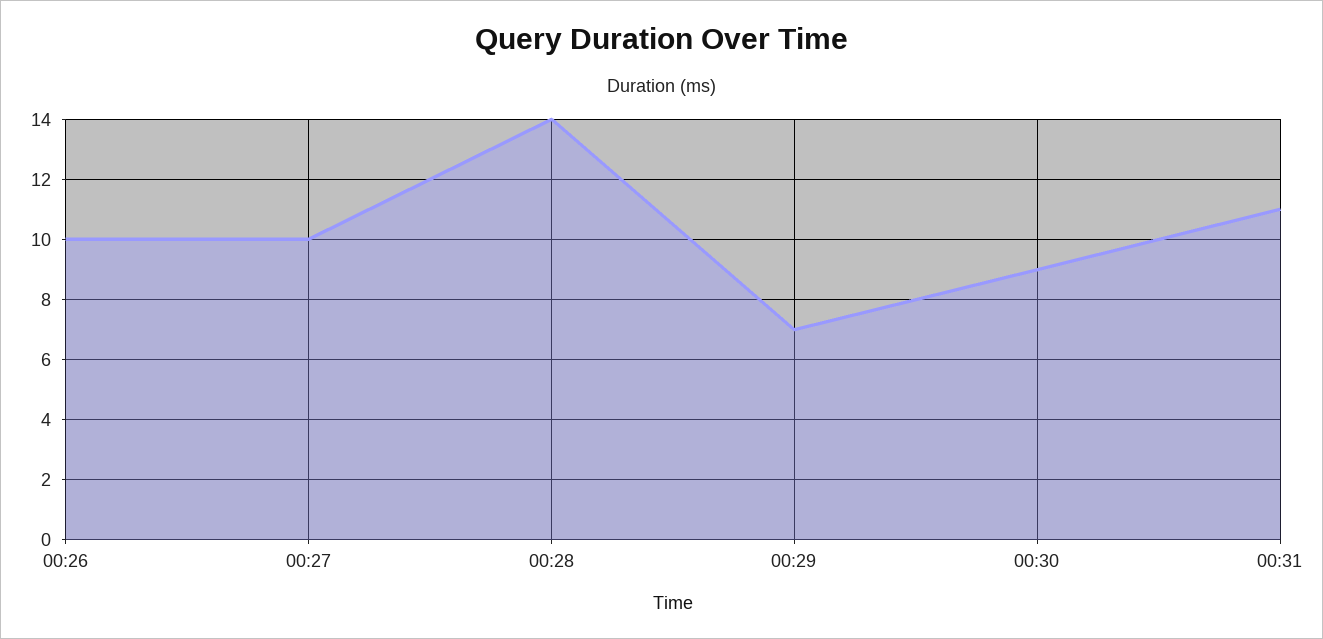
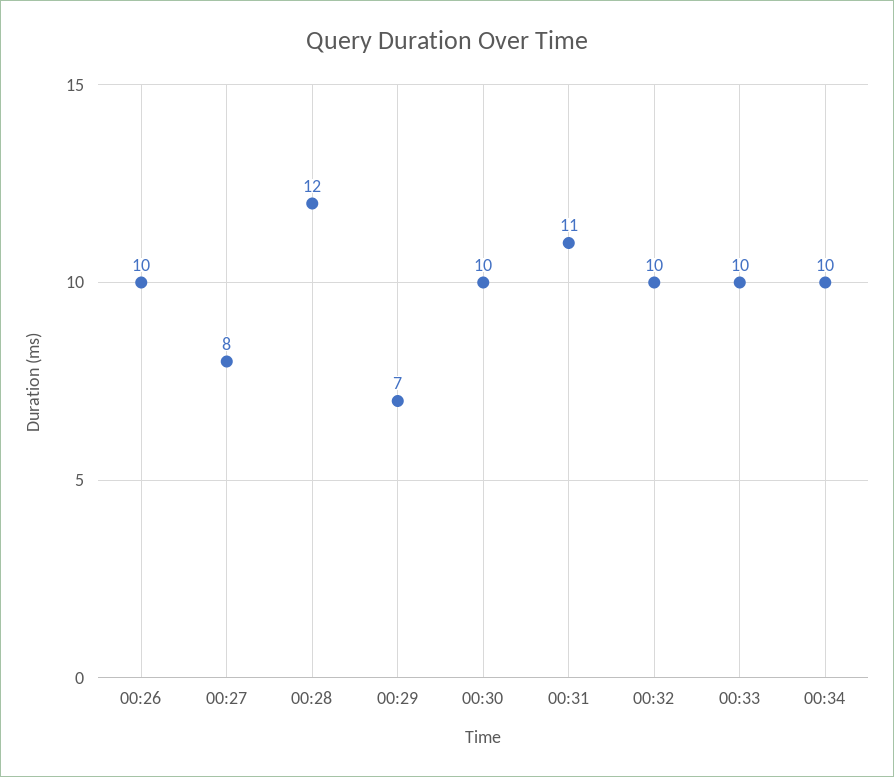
00:27: 10 -> 8
00:28: 14 -> 12
00:30: 9 -> 10
00:32: none -> 10
00:33: none -> 10
00:34: none -> 10

